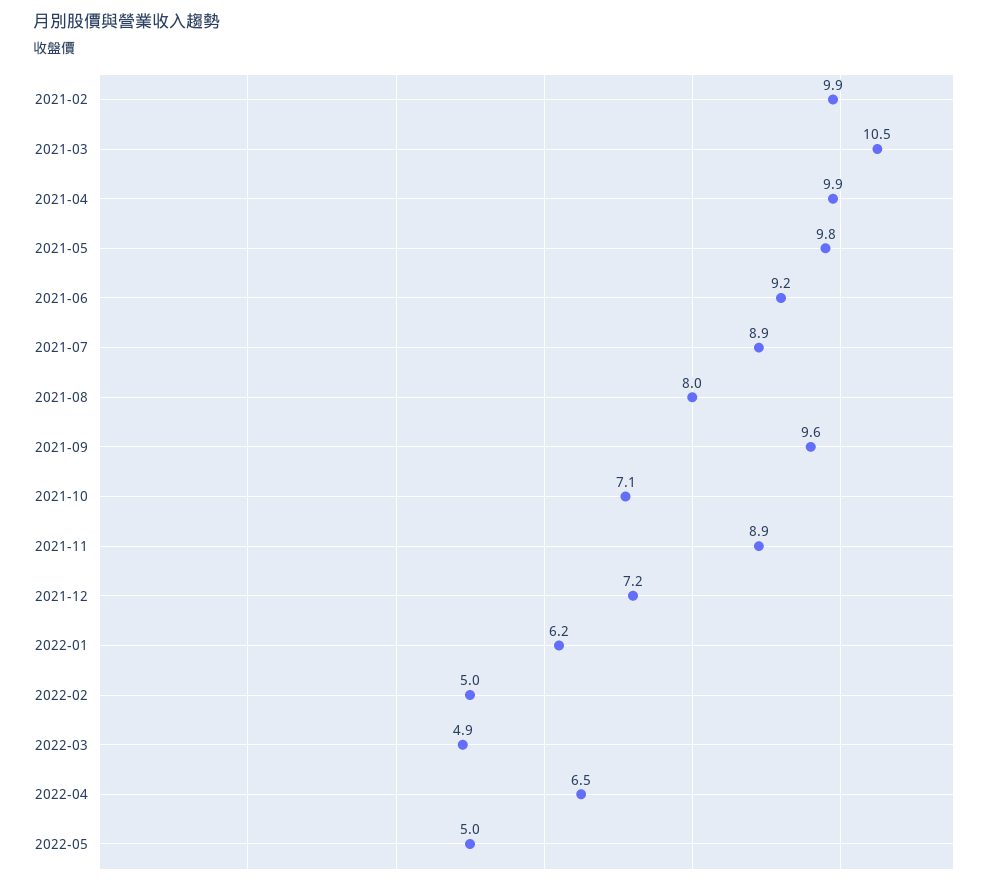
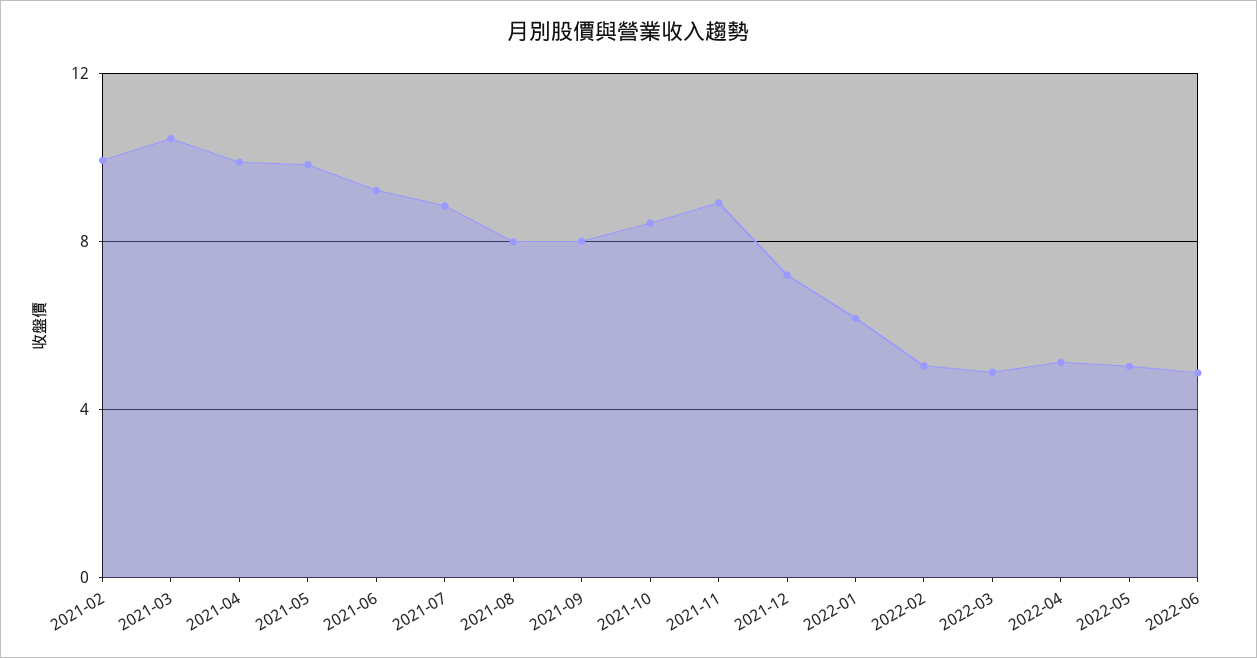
2021-09: 9.6 -> 8
2021-10: 7.1 -> 8.5
2022-04: 6.5 -> 5
2022-06: none -> 5

